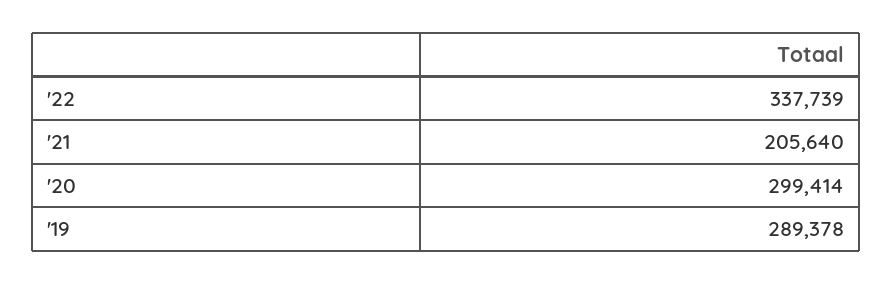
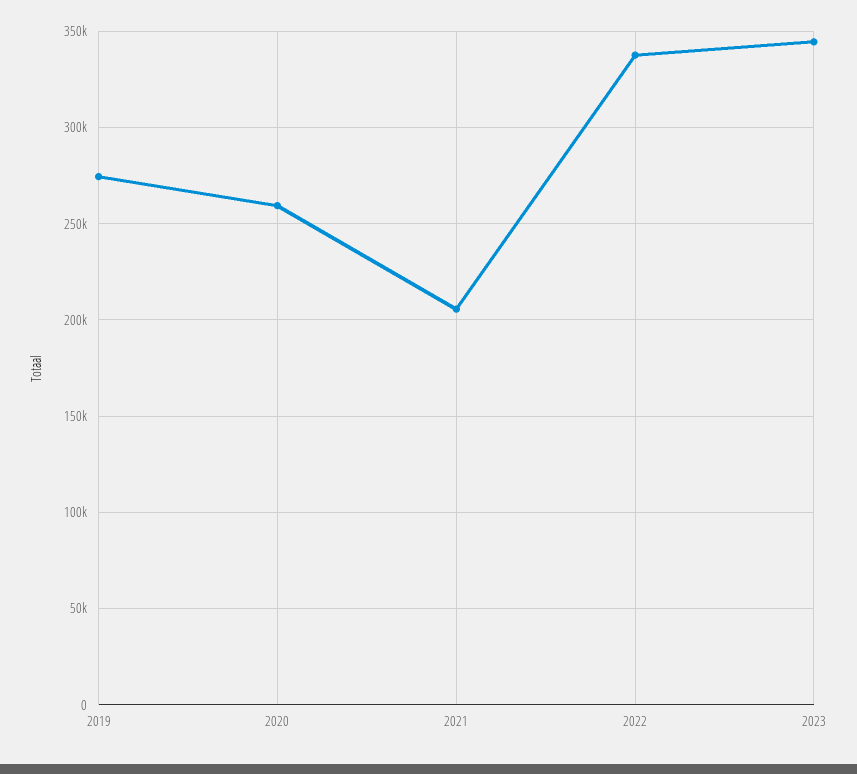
'20: 299414 -> 260000
'19: 289378 -> 275000
2023: none -> 345000

